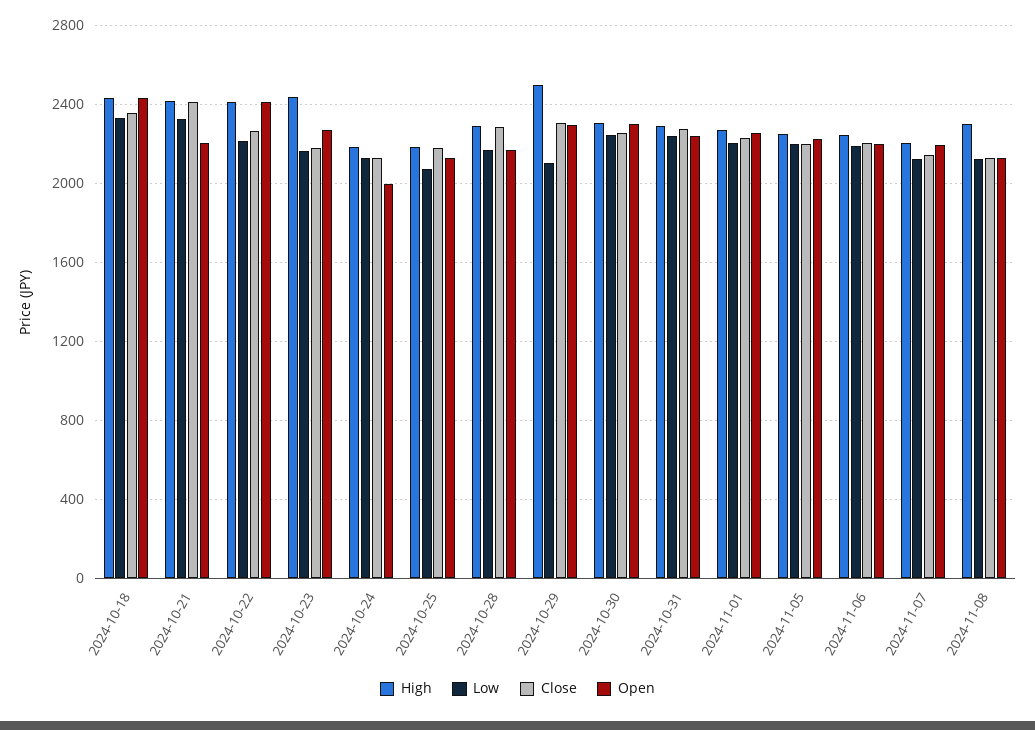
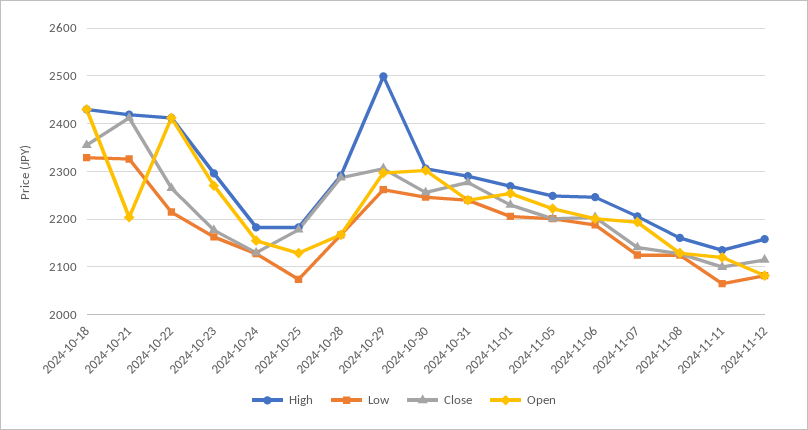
High, 2024-10-23: 2450 -> 2300
Open, 2024-10-24: 2000 -> 2160
Low, 2024-10-29: 2100 -> 2260
High, 2024-11-08: 2300 -> 2160
High, 2024-11-11: none -> 2140
Low, 2024-11-11: none -> 2060
Close, 2024-11-11: none -> 2100
Open, 2024-11-11: none -> 2120
High, 2024-11-12: none -> 2160
Low, 2024-11-12: none -> 2080
Close, 2024-11-12: none -> 2120
Open, 2024-11-12: none -> 2080

